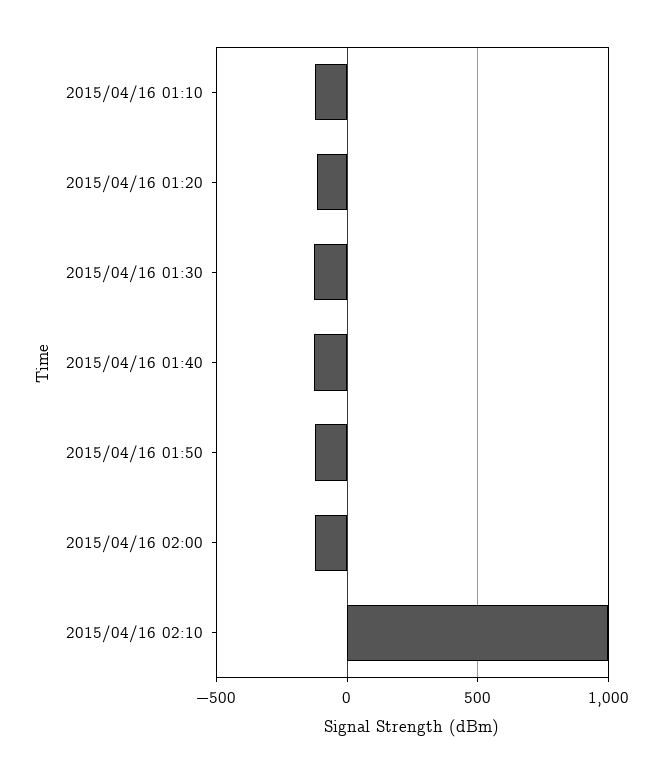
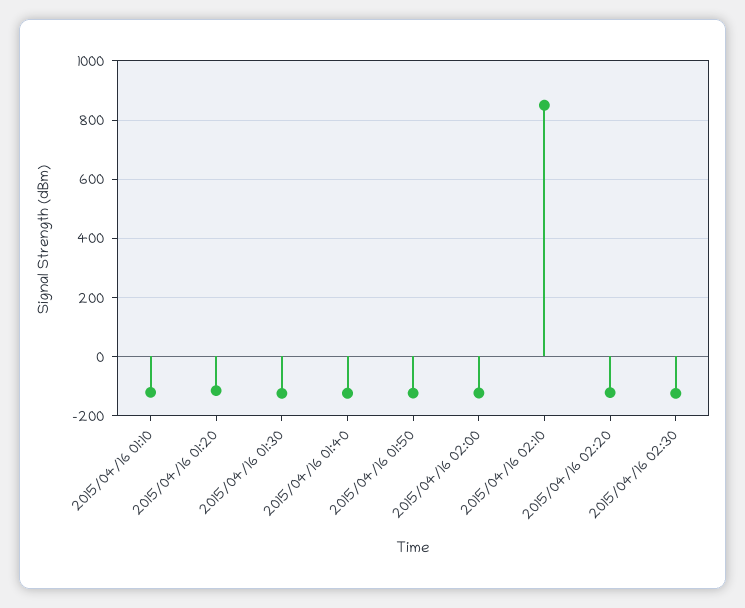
2015/04/16 02:10: 1000 -> 850
2015/04/16 02:20: none -> -125
2015/04/16 02:30: none -> -125

